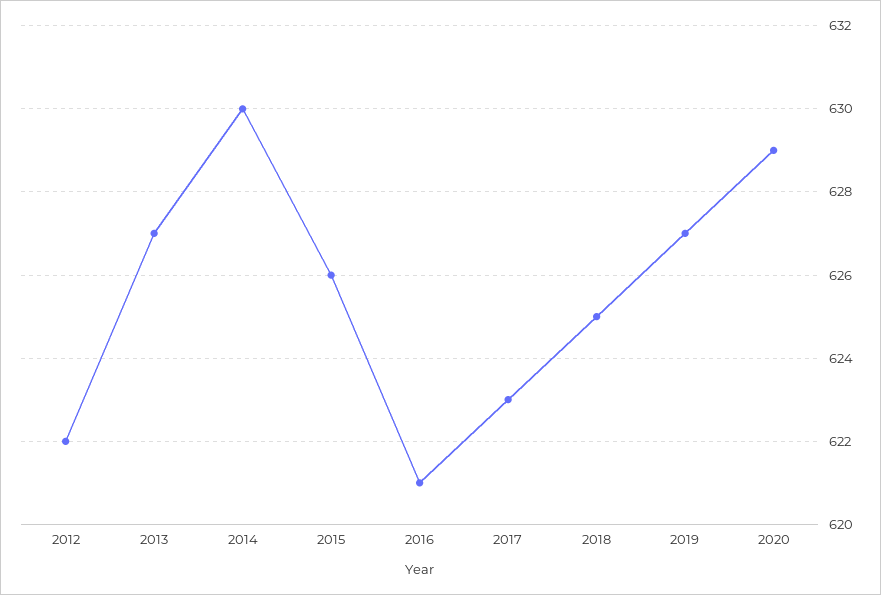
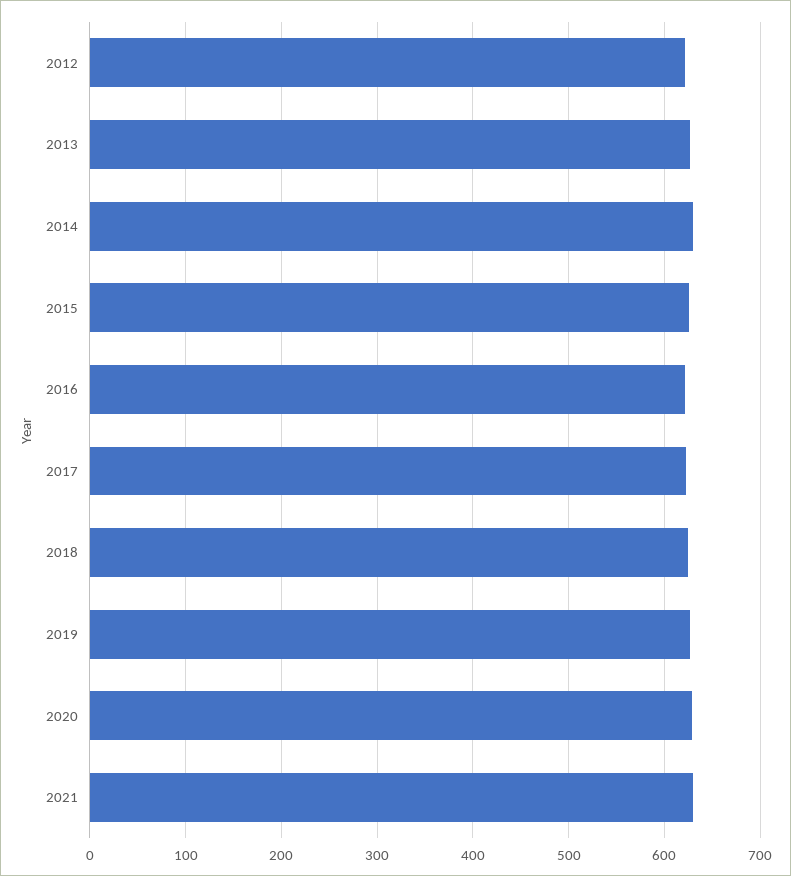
2021: none -> 630

